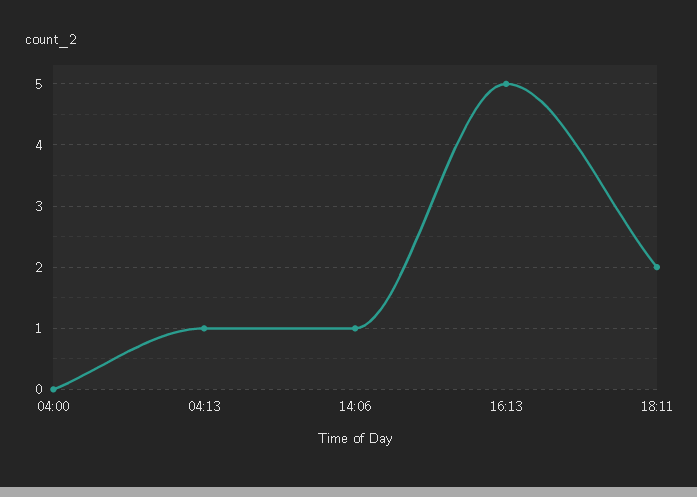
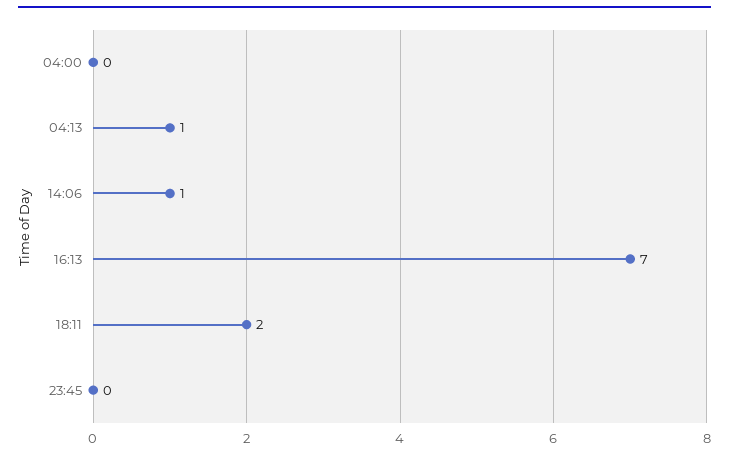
16:13: 5 -> 7
23:45: none -> 0

